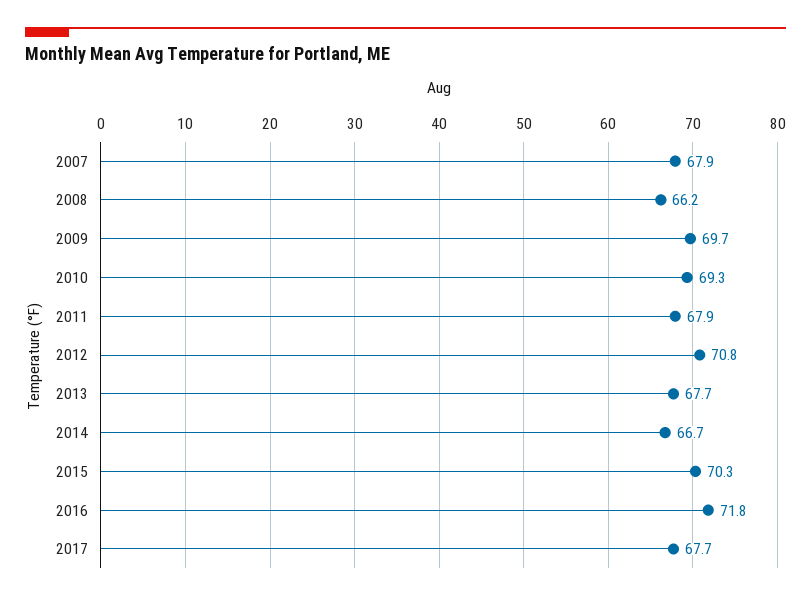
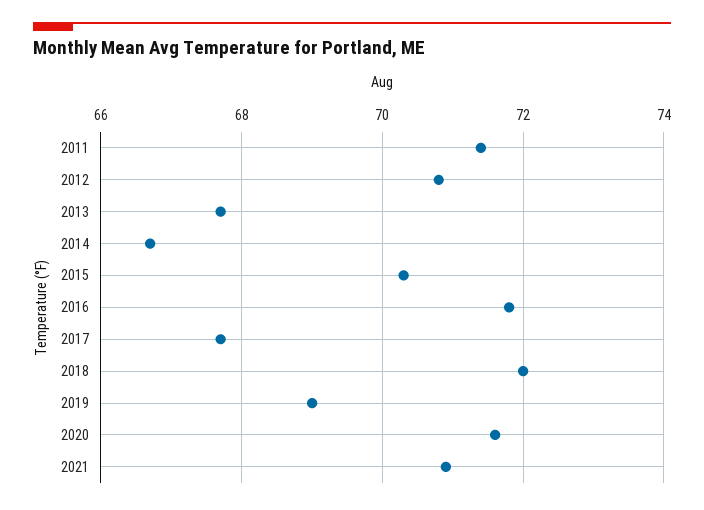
2007: 67.9 -> none
2008: 66.2 -> none
2009: 69.7 -> none
2010: 69.3 -> none
2011: 67.9 -> 71.5
2018: none -> 72
2019: none -> 69
2020: none -> 71.5
2021: none -> 71

